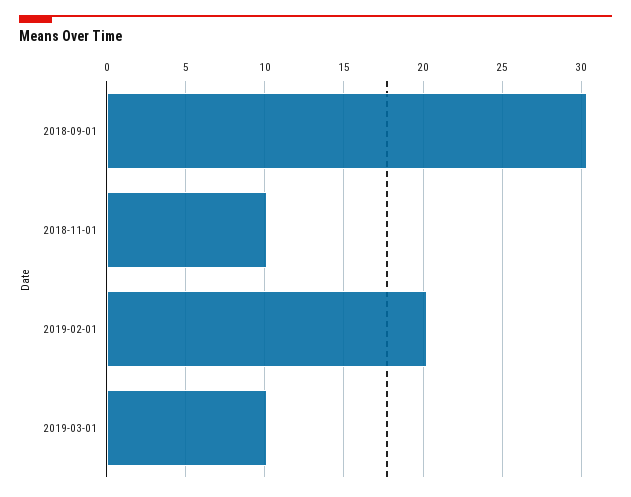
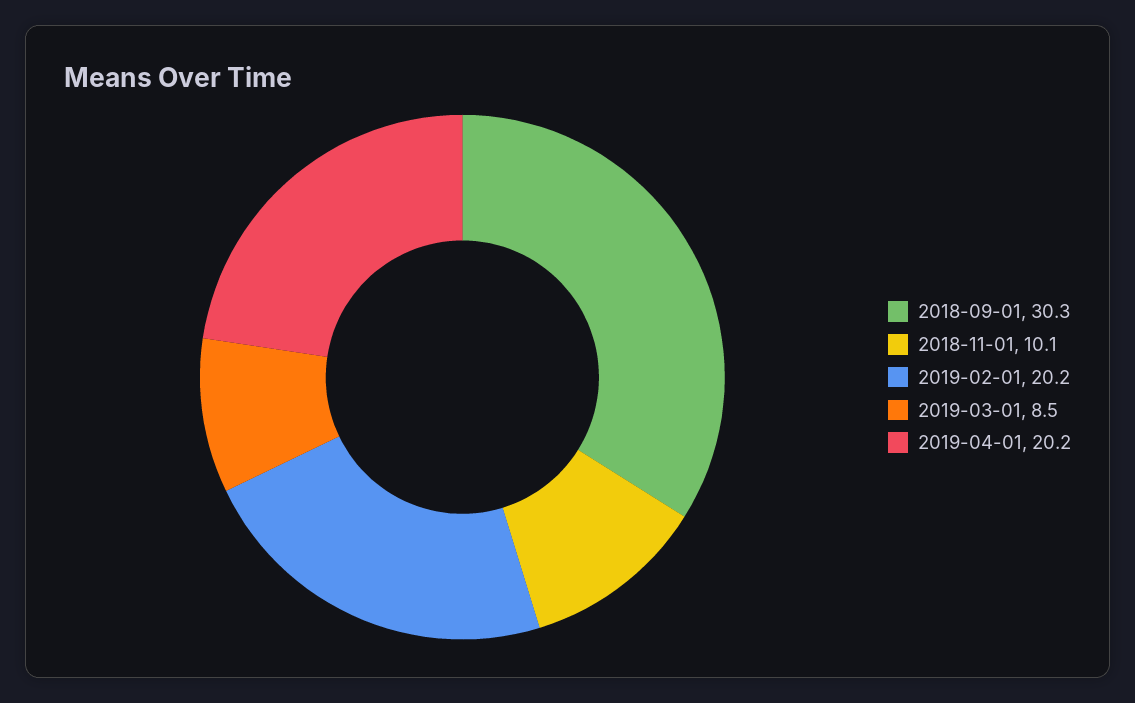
2019-03-01: 10 -> 8.5
2019-04-01: none -> 20.2

